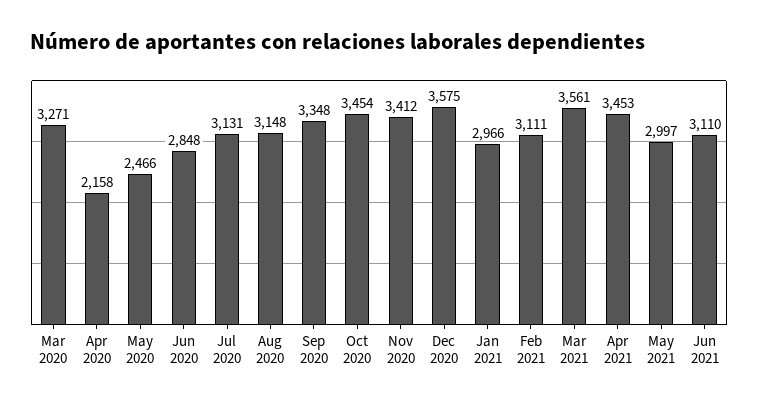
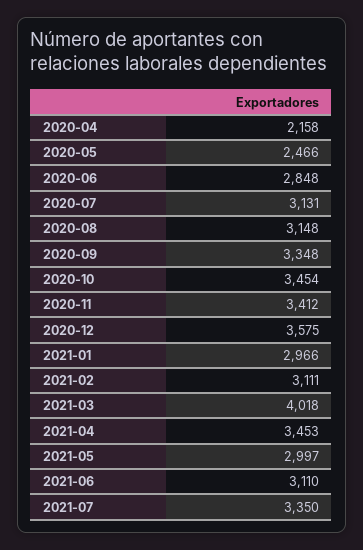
Mar 2020: 3271 -> none
Mar 2021: 3561 -> 4018
2021-07: none -> 3350

